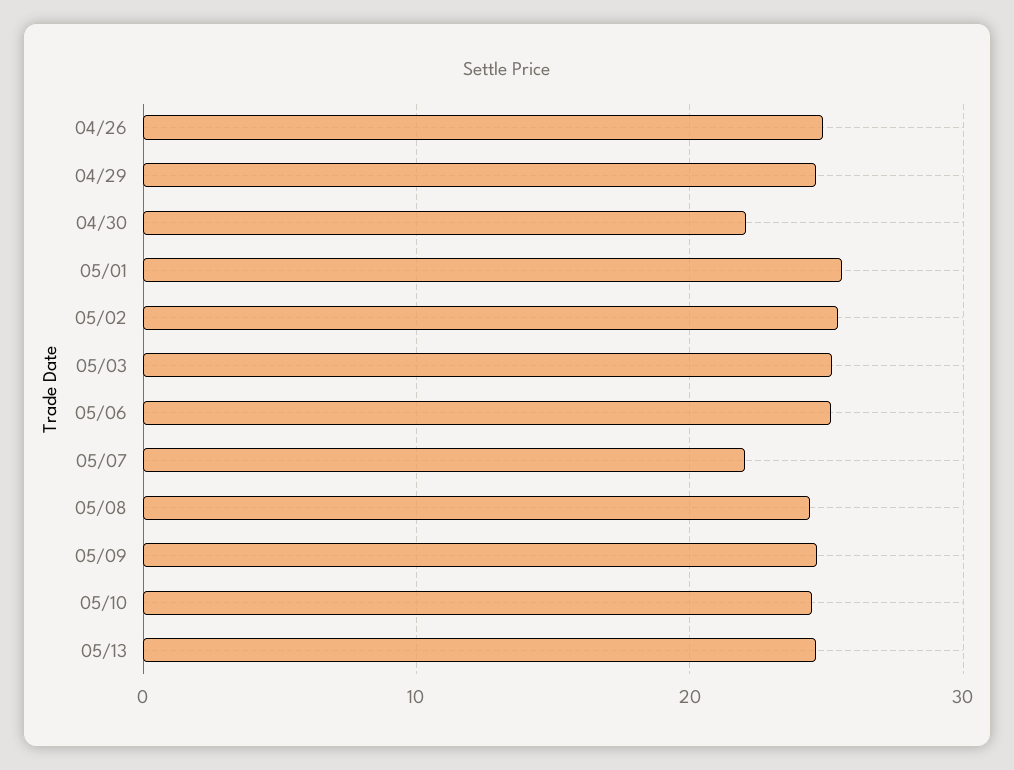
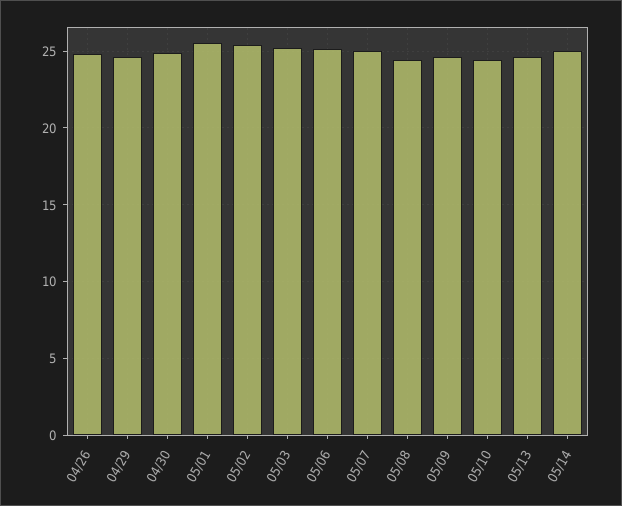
04/30: 22 -> 25
05/07: 22 -> 25
05/14: none -> 25

